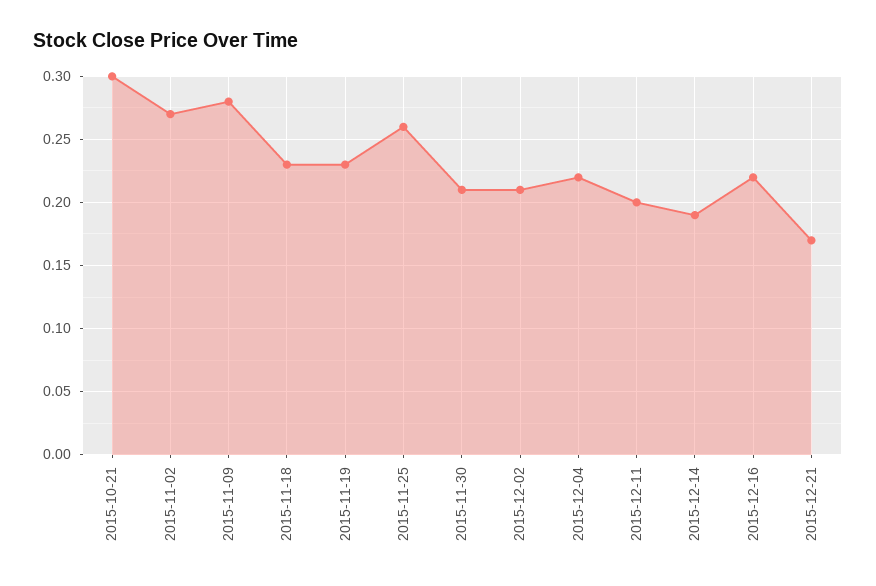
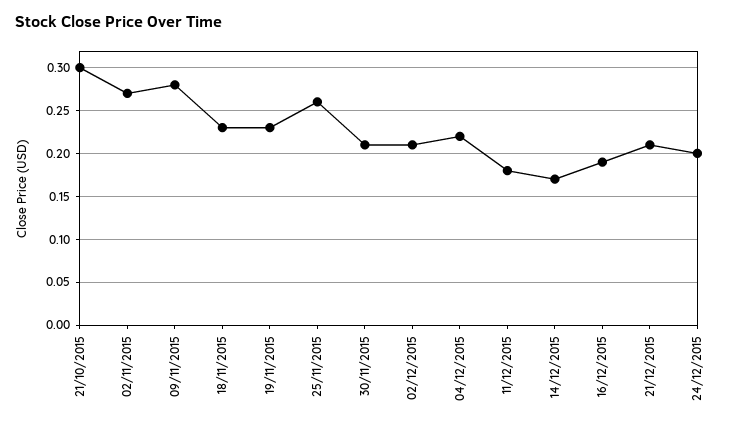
2015-12-11: 0.2 -> 0.18
2015-12-14: 0.19 -> 0.17
2015-12-16: 0.22 -> 0.19
2015-12-21: 0.17 -> 0.21
24/12/2015: none -> 0.2

